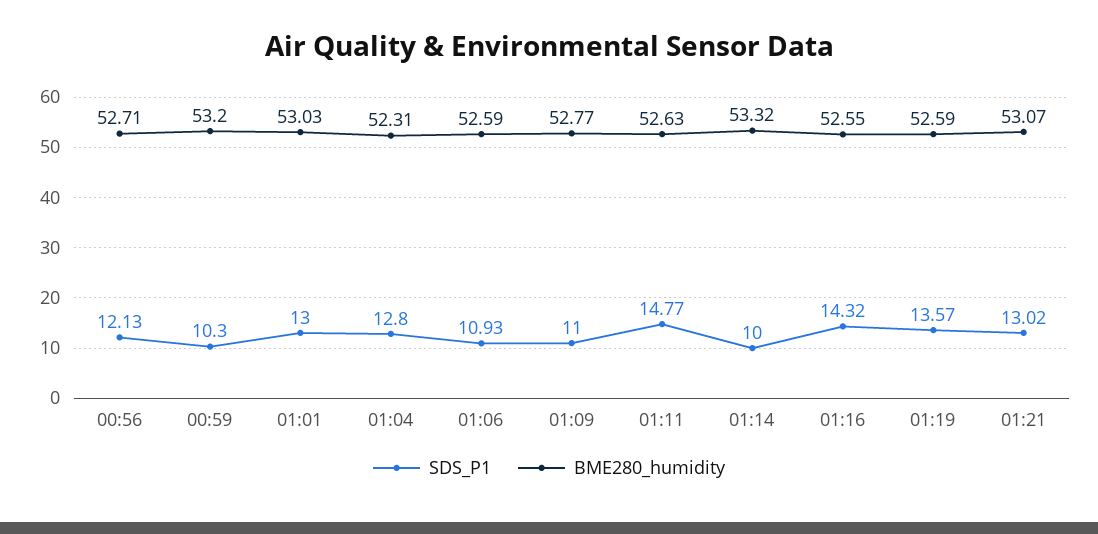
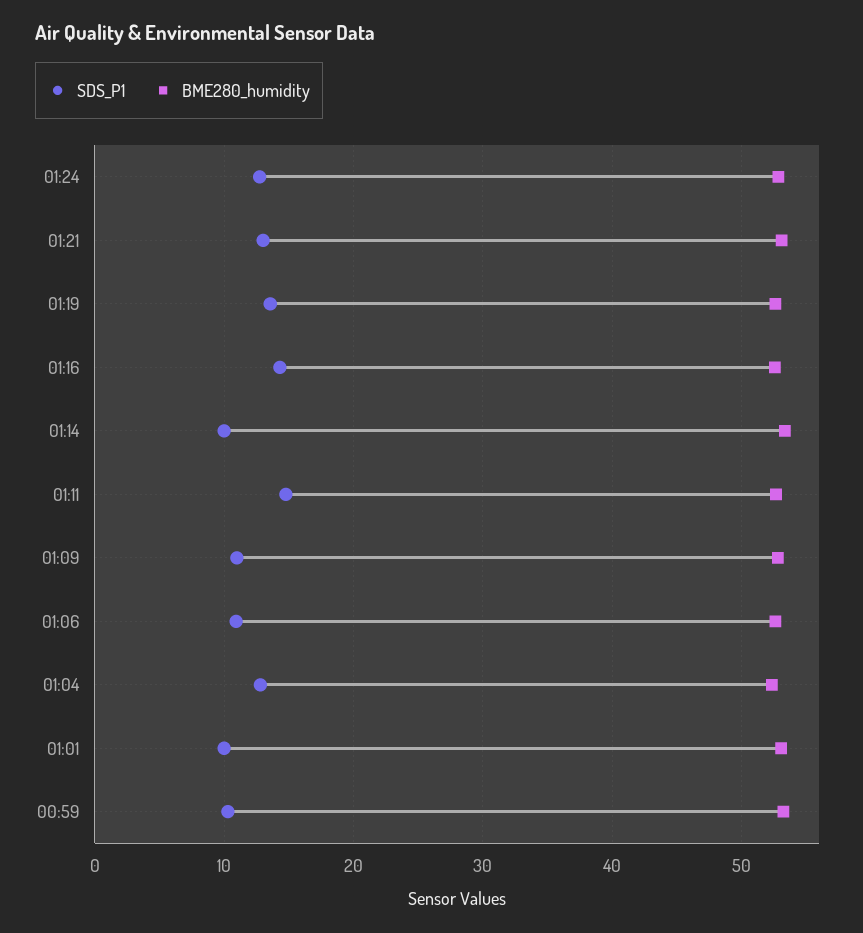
SDS_P1, 00:56: 12.13 -> none
BME280_humidity, 00:56: 52.71 -> none
SDS_P1, 01:01: 13 -> 10
SDS_P1, 01:24: none -> 13
BME280_humidity, 01:24: none -> 53

